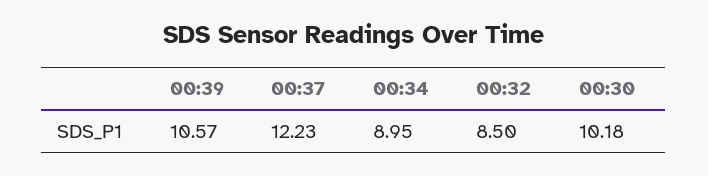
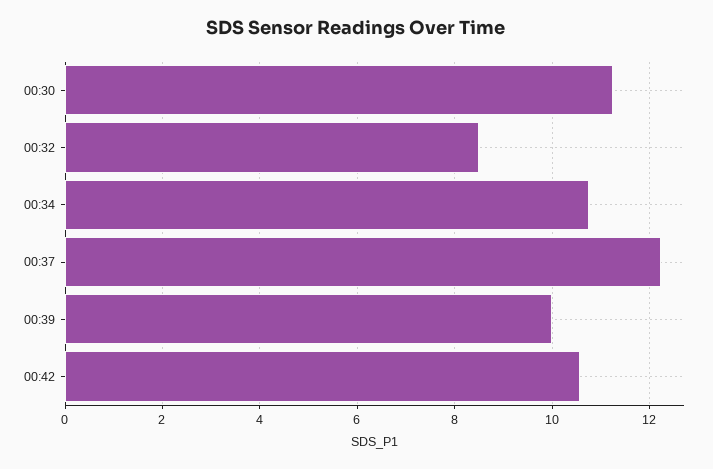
00:39: 10.57 -> 10
00:34: 8.95 -> 10.8
00:30: 10.18 -> 11.2
00:42: none -> 10.6

